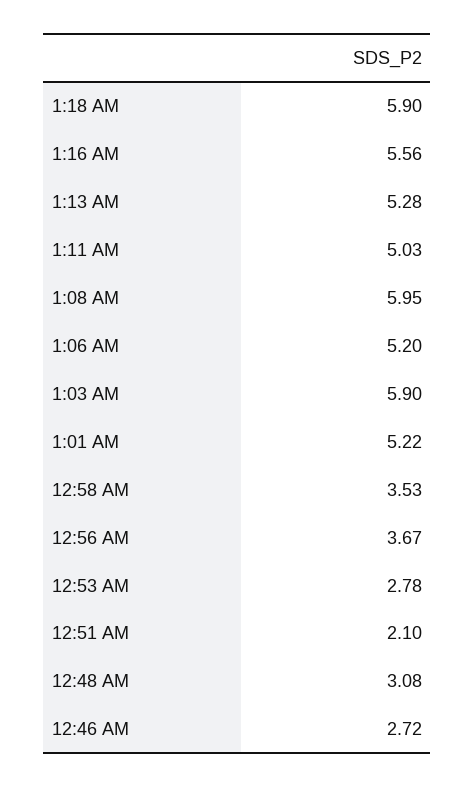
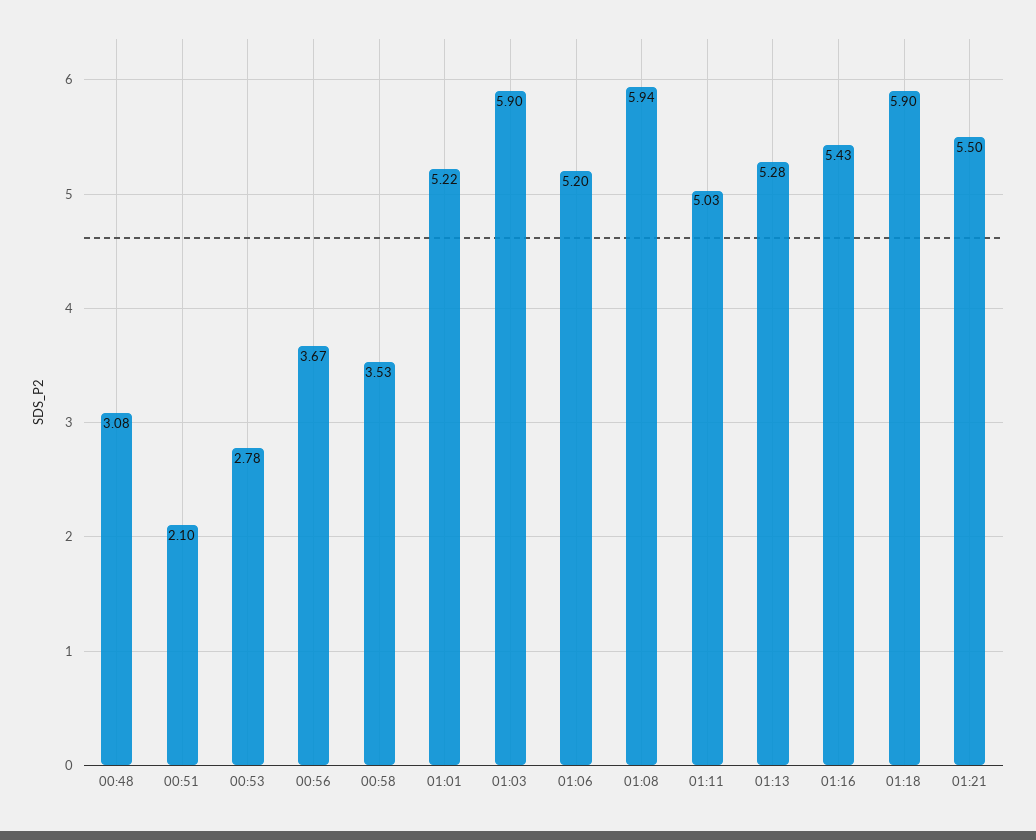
1:16 AM: 5.56 -> 5.43
1:08 AM: 5.95 -> 5.94
12:46 AM: 2.72 -> none
01:21: none -> 5.5

